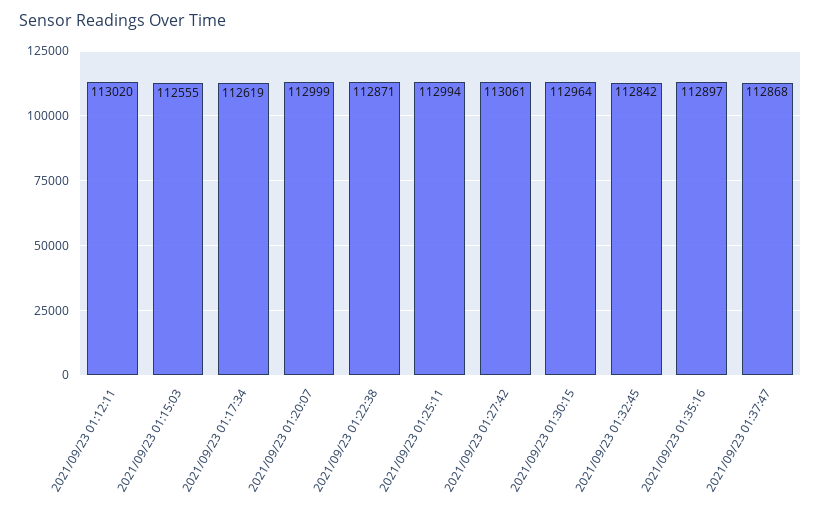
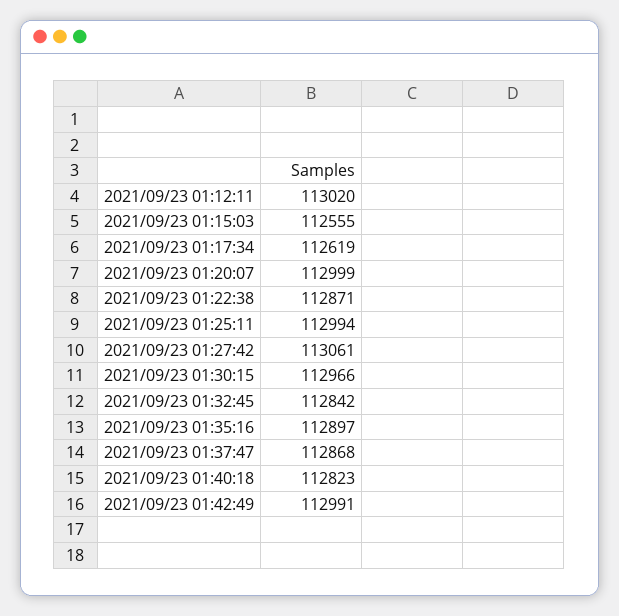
2021/09/23 01:30:15: 112964 -> 112966
2021/09/23 01:40:18: none -> 112823
2021/09/23 01:42:49: none -> 112991

